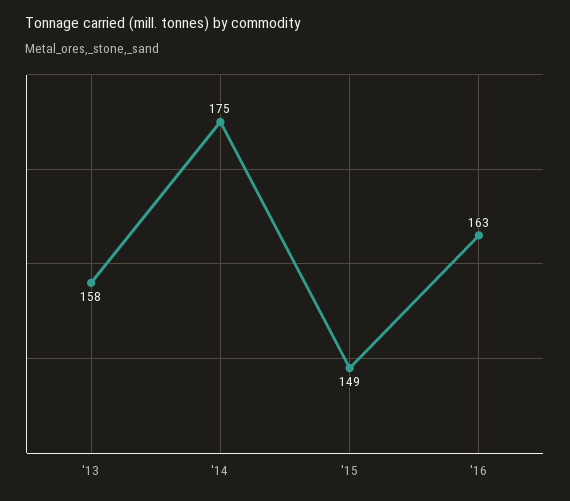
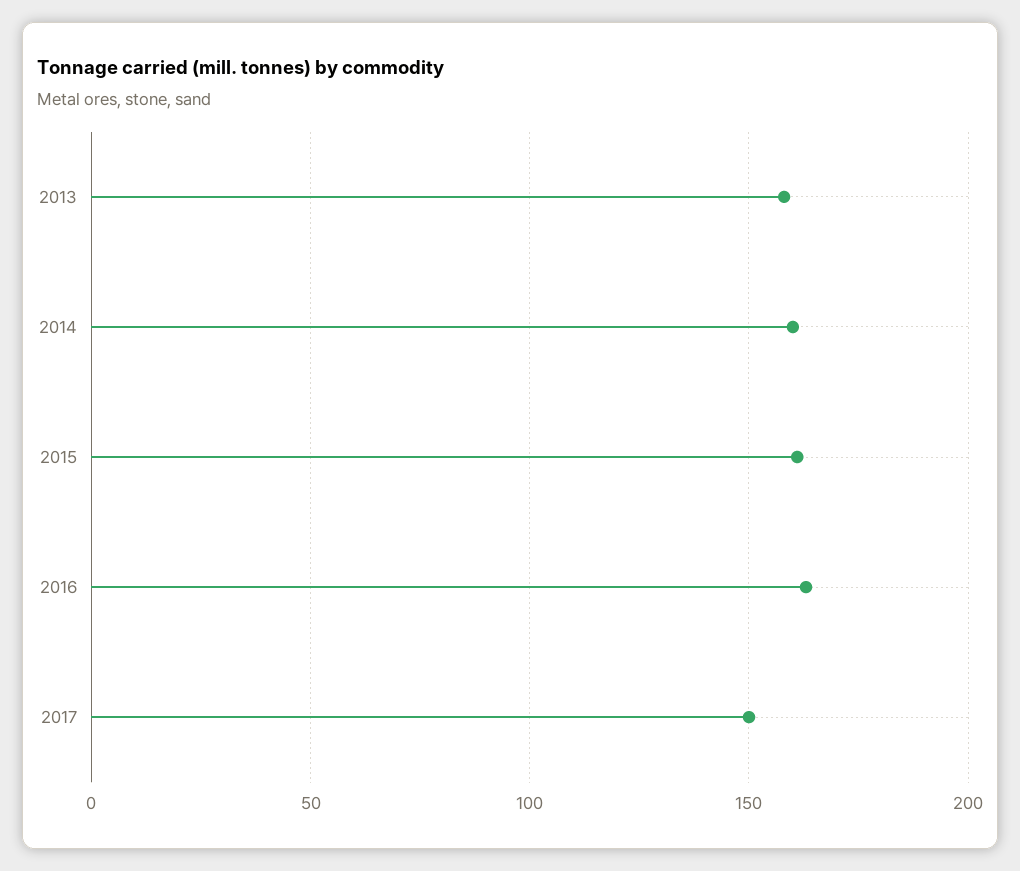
'14: 175 -> 160
'15: 149 -> 160
2017: none -> 150

